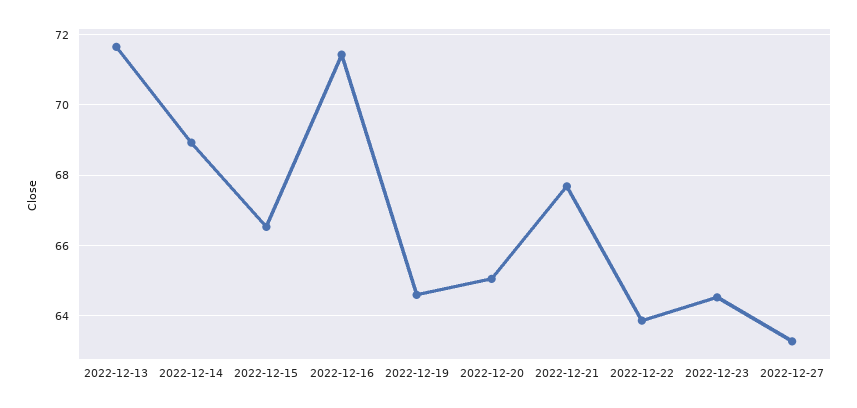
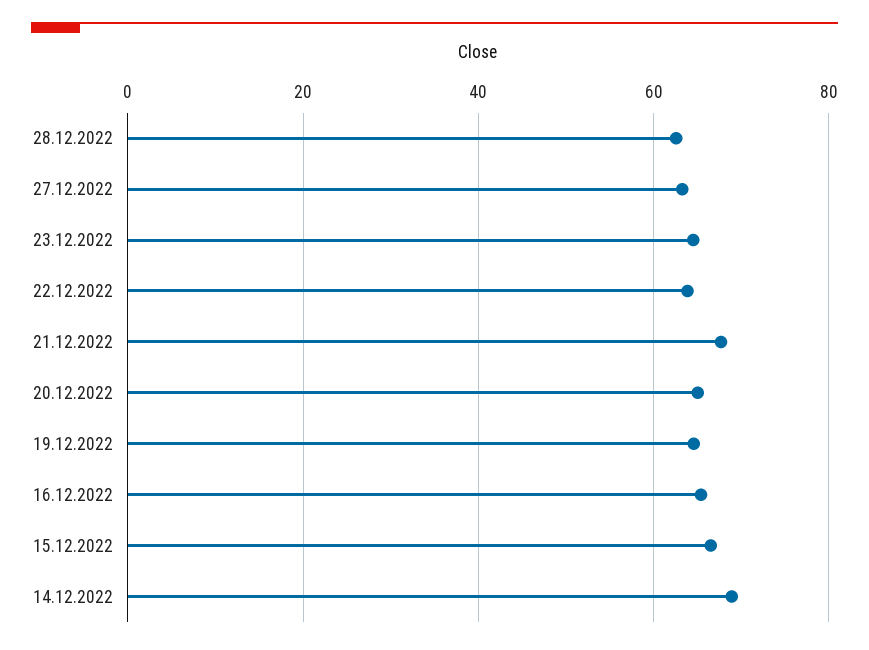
2022-12-13: 71.6 -> none
2022-12-16: 71.4 -> 66
28.12.2022: none -> 62

